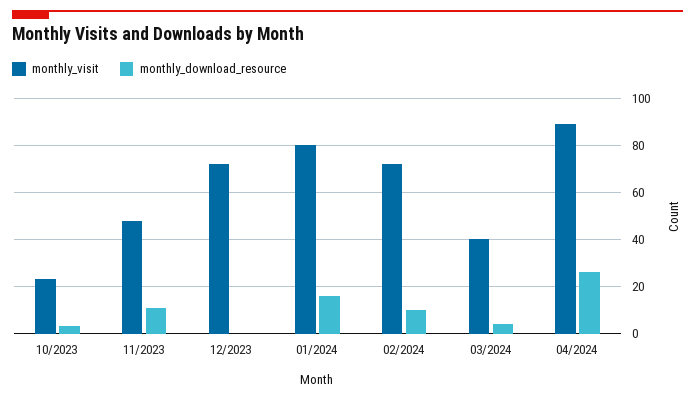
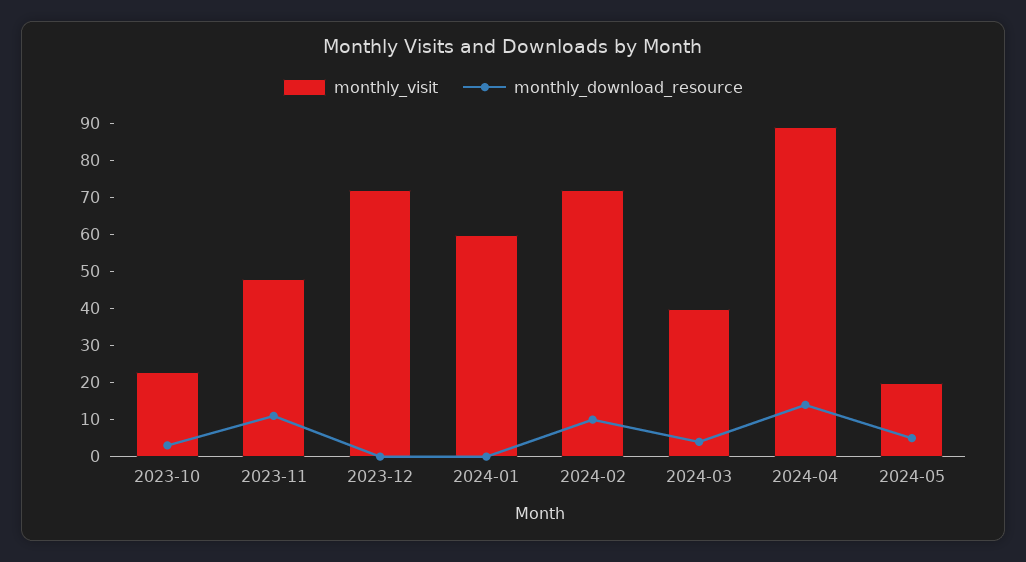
monthly_visit, 01/2024: 80 -> 60
monthly_download_resource, 01/2024: 15 -> 0
monthly_download_resource, 04/2024: 25 -> 15
monthly_visit, 2024-05: none -> 20
monthly_download_resource, 2024-05: none -> 5

